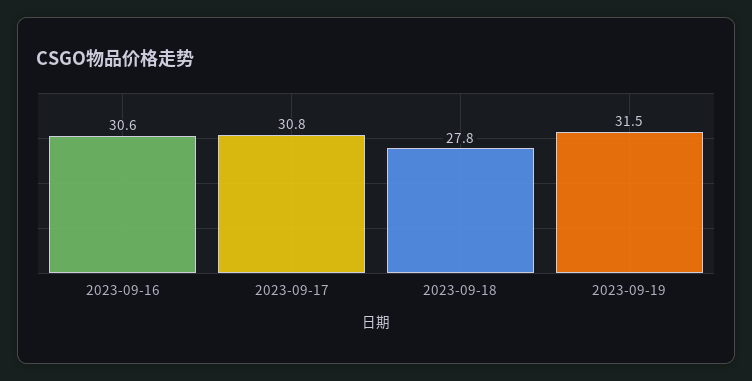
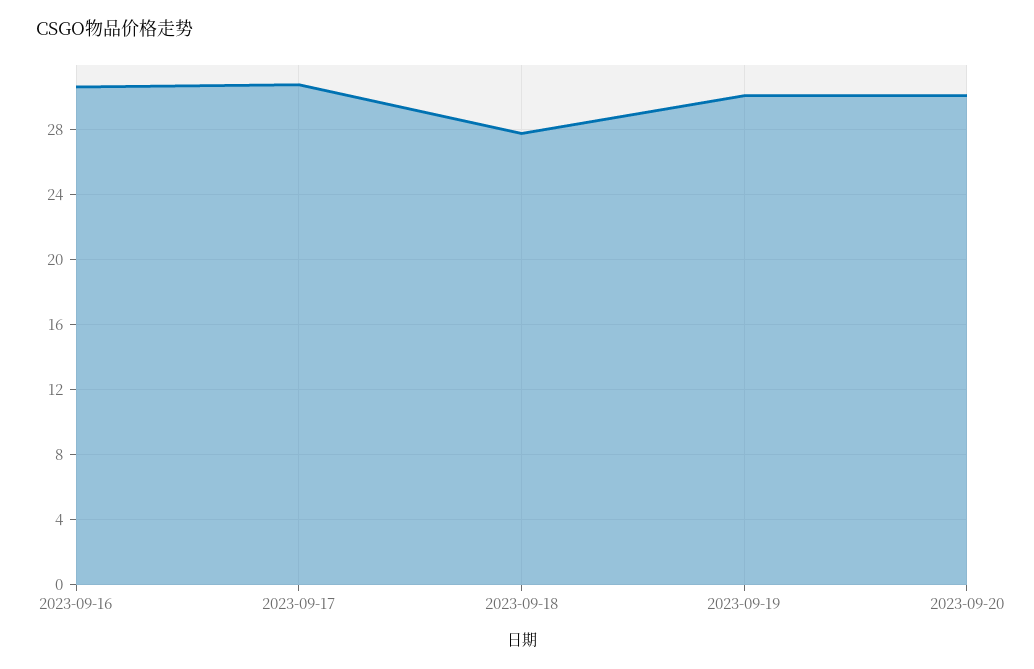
2023-09-19: 31.5 -> 30
2023-09-20: none -> 30

